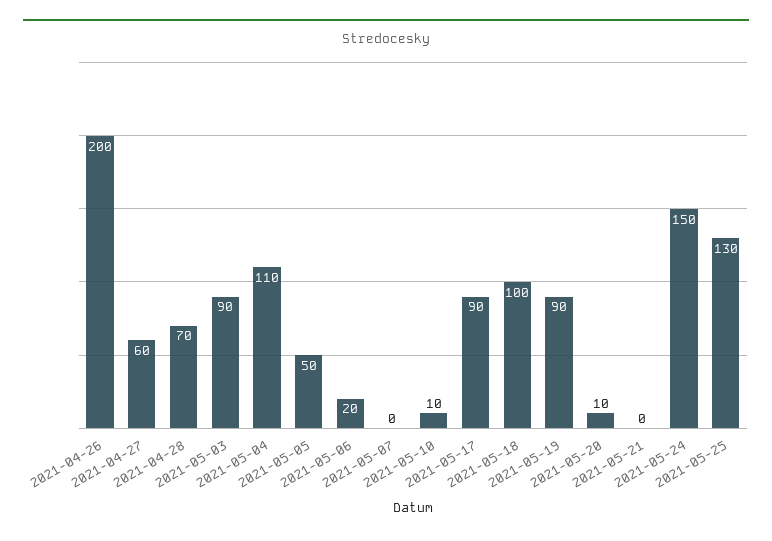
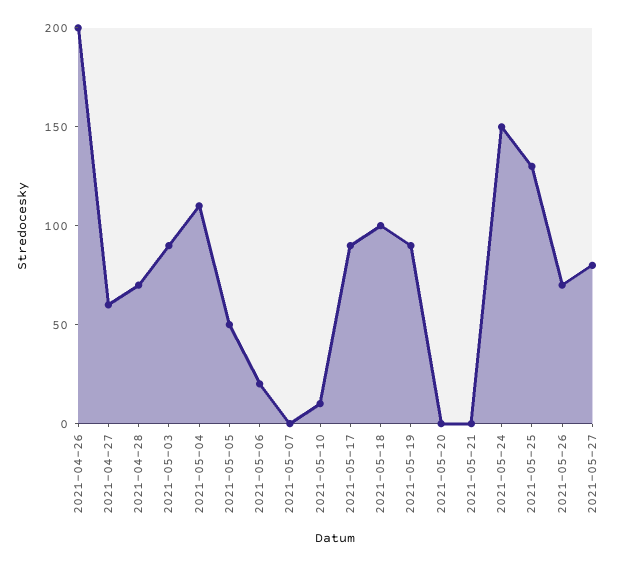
2021-05-20: 10 -> 0
2021-05-26: none -> 70
2021-05-27: none -> 80

